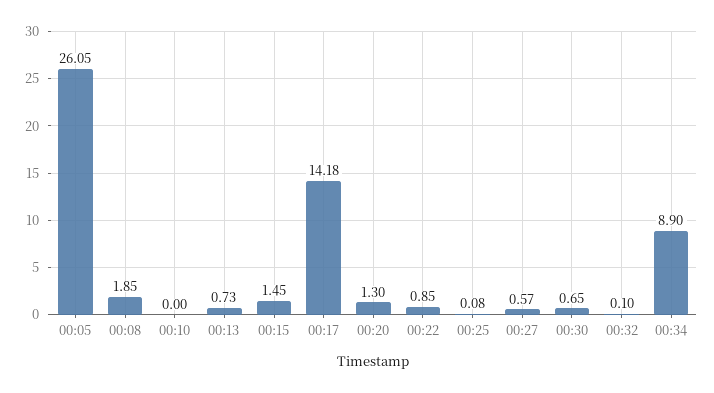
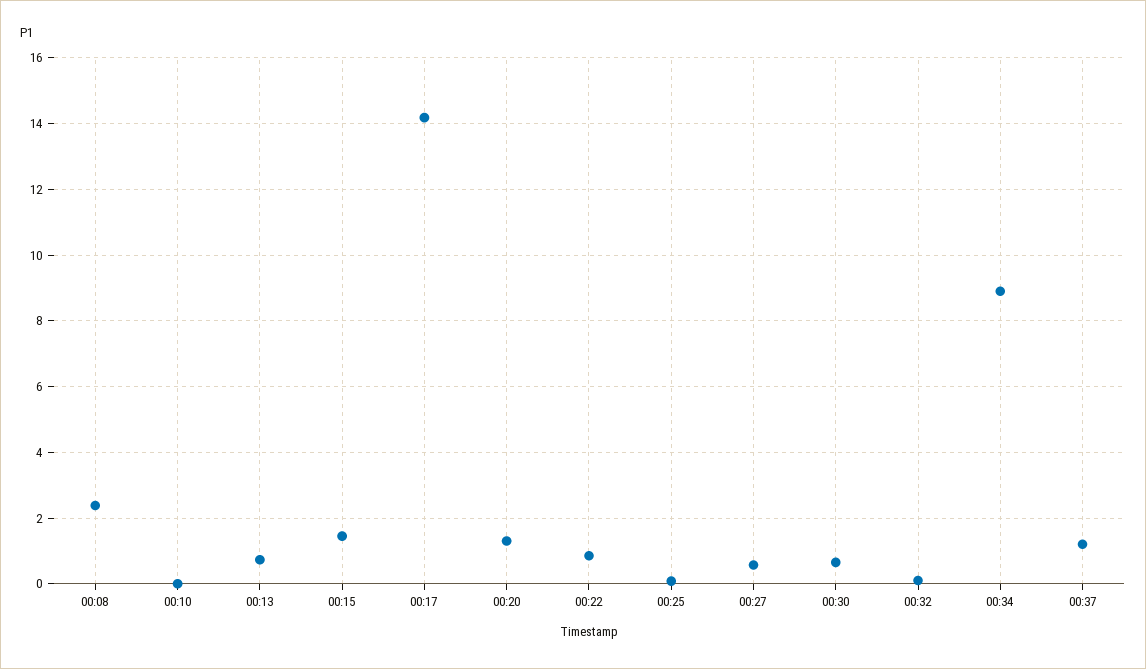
00:05: 26.05 -> none
00:08: 1.85 -> 2.4
00:37: none -> 1.2

